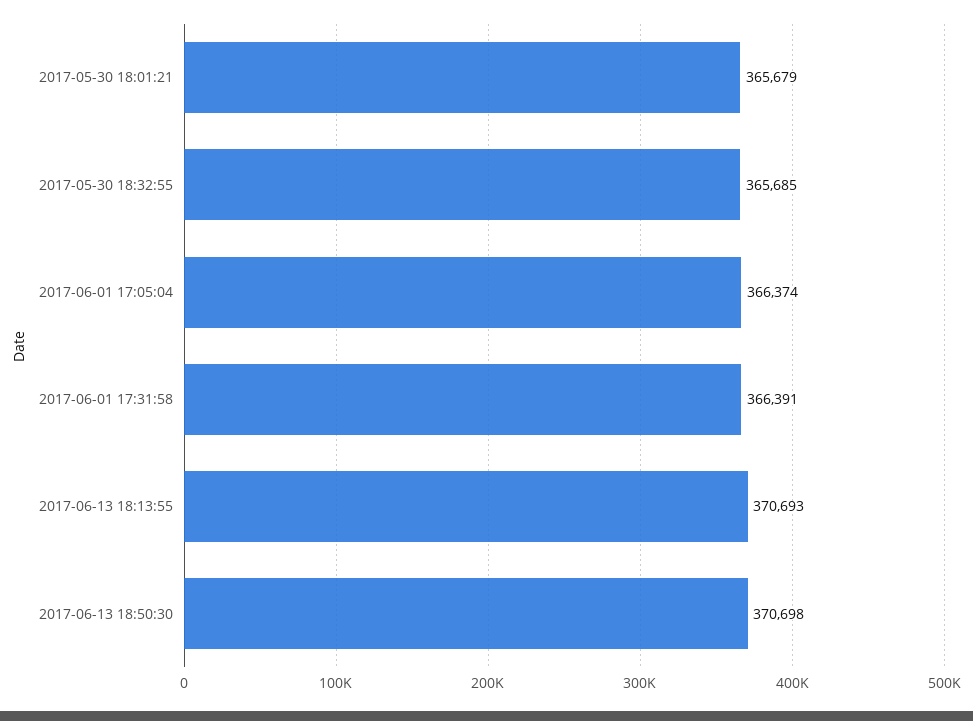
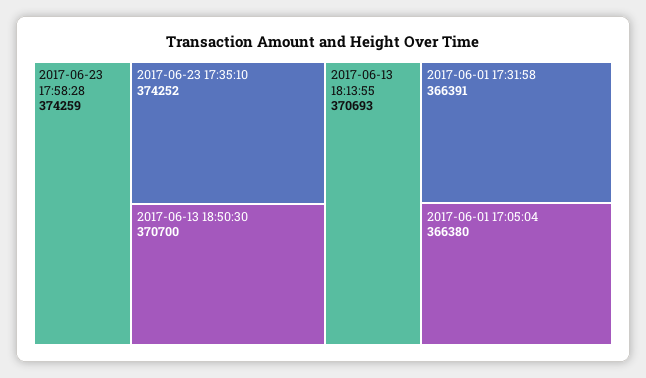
2017-05-30 18:01:21: 365679 -> none
2017-05-30 18:32:55: 365685 -> none
2017-06-01 17:05:04: 366374 -> 366380
2017-06-13 18:50:30: 370698 -> 370700
2017-06-23 17:58:28: none -> 374259
2017-06-23 17:35:10: none -> 374252

